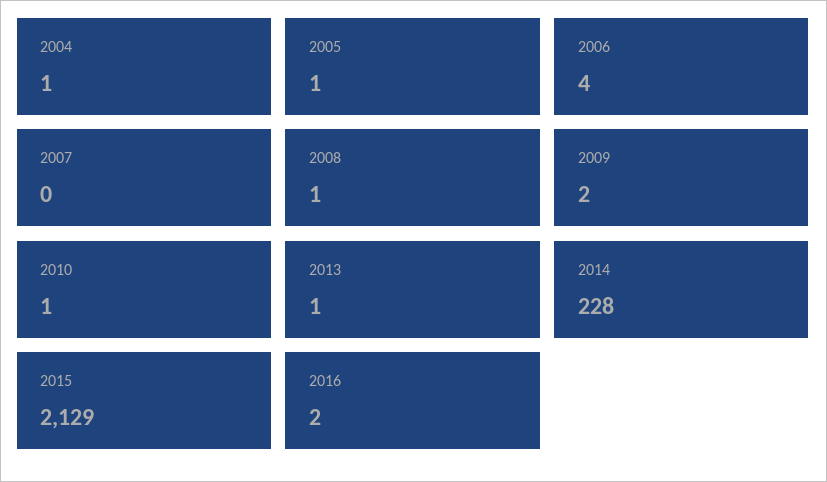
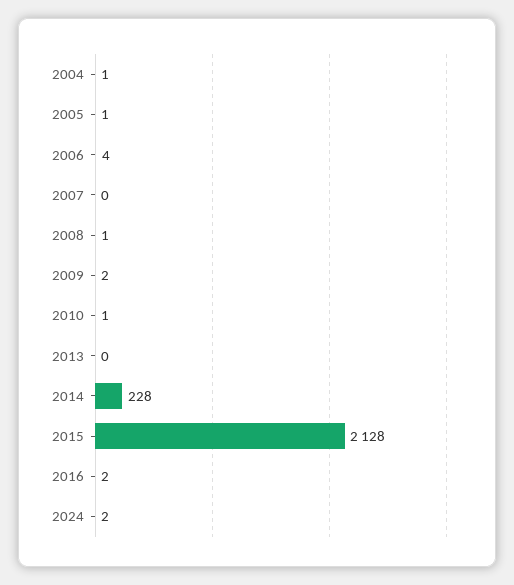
2013: 1 -> 0
2015: 2129 -> 2128
2024: none -> 2

